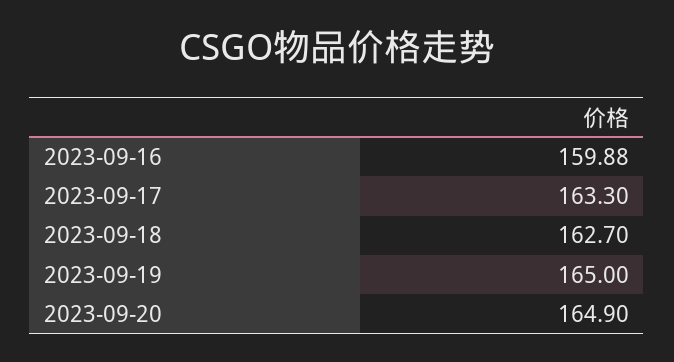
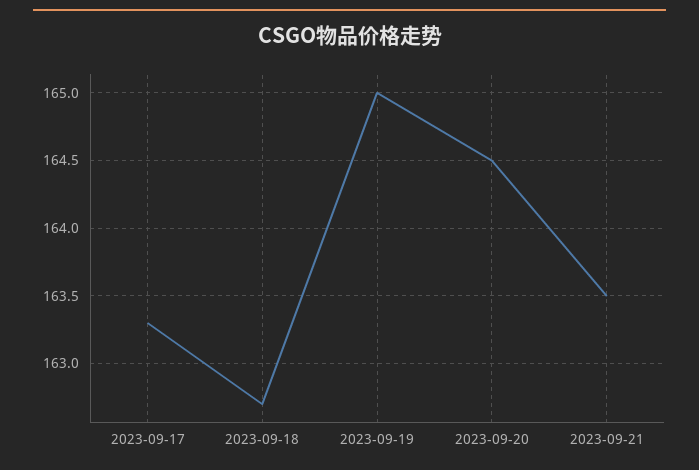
2023-09-16: 159.88 -> none
2023-09-20: 164.9 -> 164.5
2023-09-21: none -> 163.5

